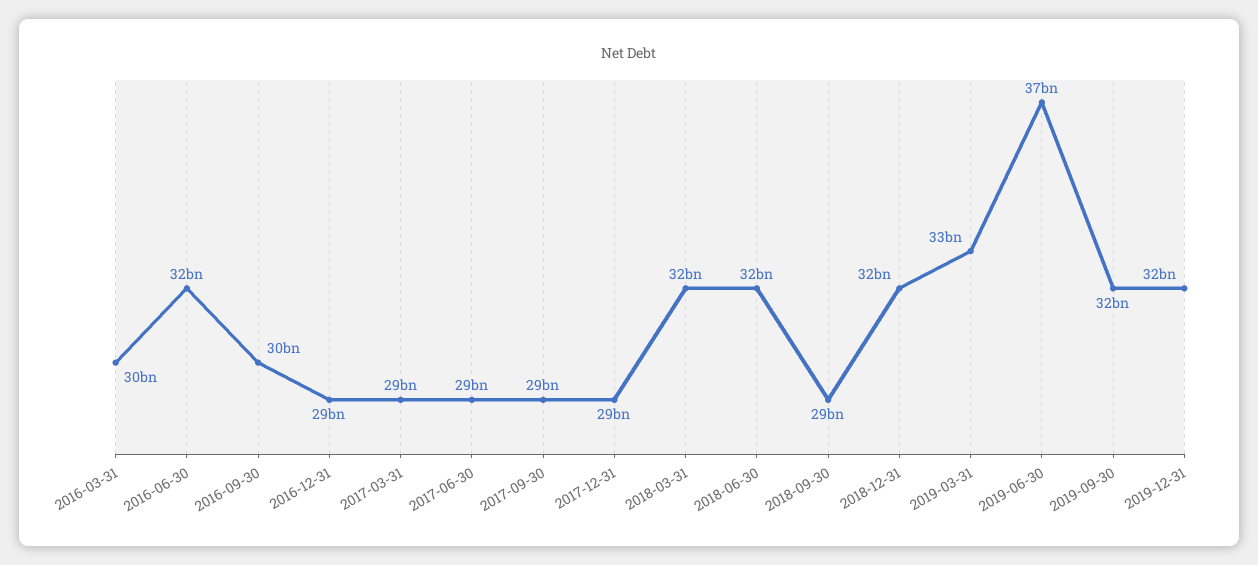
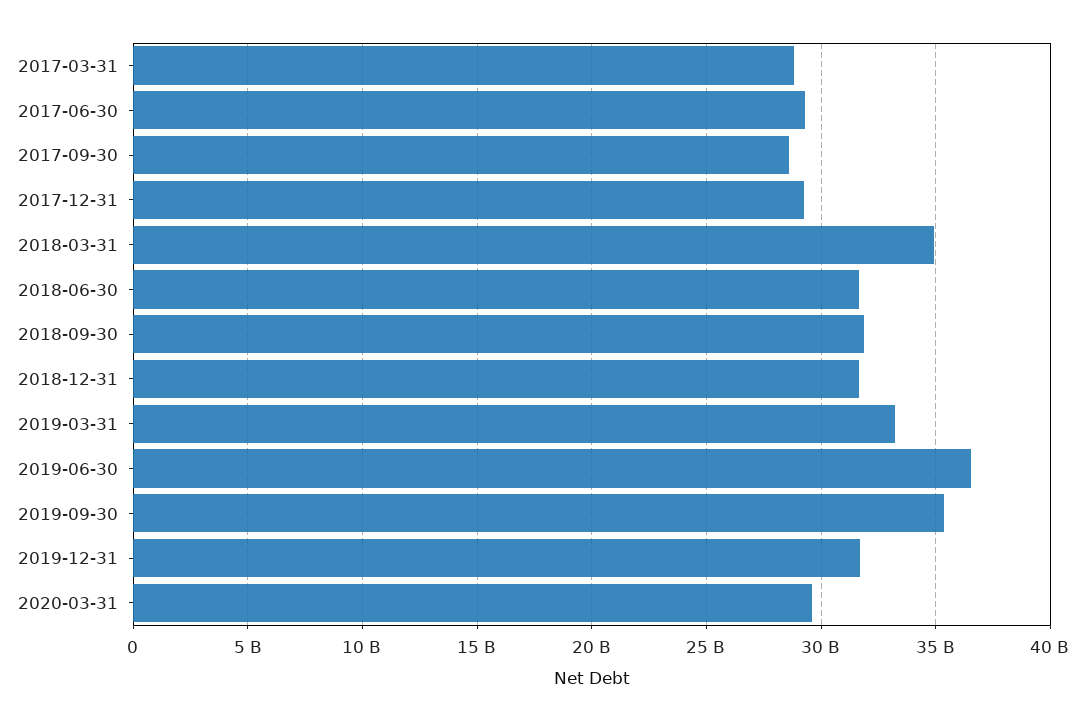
2016-03-31: 30000000000 -> none
2016-06-30: 32000000000 -> none
2016-09-30: 30000000000 -> none
2016-12-31: 29000000000 -> none
2018-03-31: 32000000000 -> 35000000000
2018-09-30: 29000000000 -> 32000000000
2019-09-30: 32000000000 -> 35500000000
2020-03-31: none -> 29500000000

